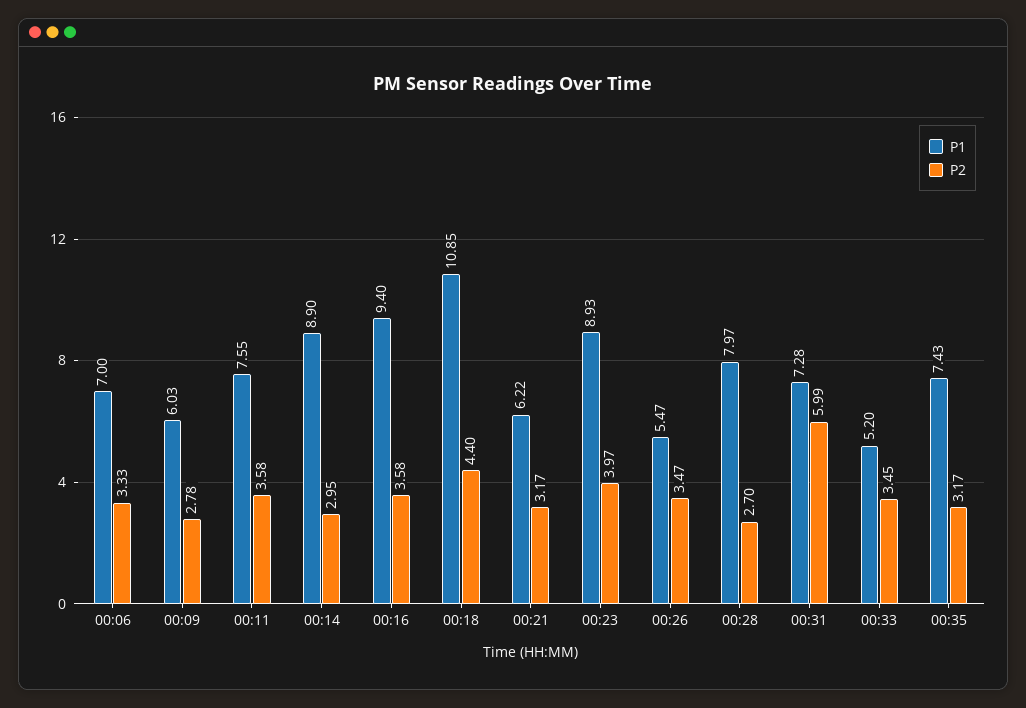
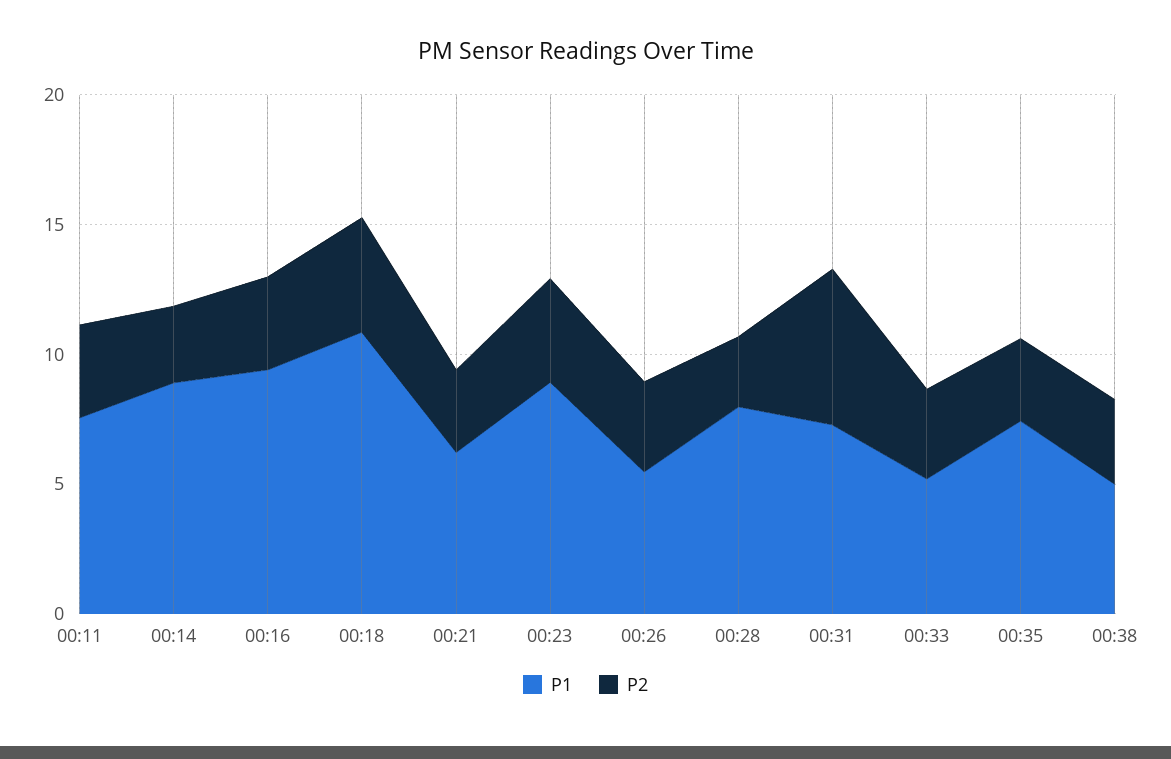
P1, 00:06: 7 -> none
P2, 00:06: 3.33 -> none
P1, 00:09: 6.03 -> none
P2, 00:09: 2.78 -> none
P1, 00:38: none -> 5
P2, 00:38: none -> 3

